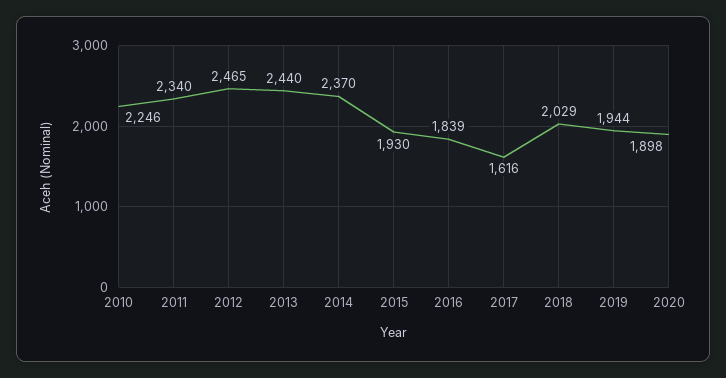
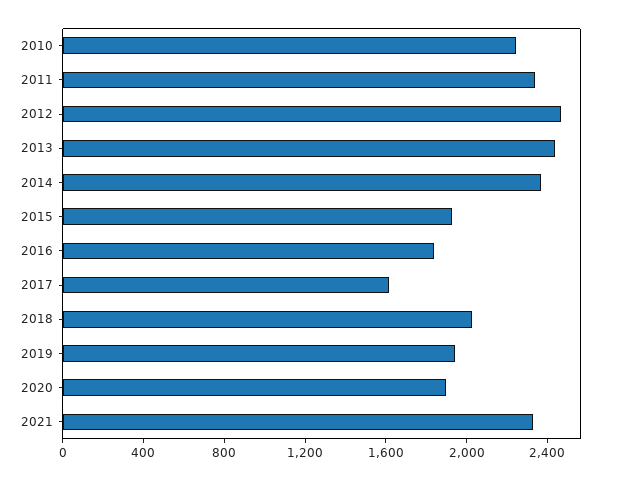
2021: none -> 2300

